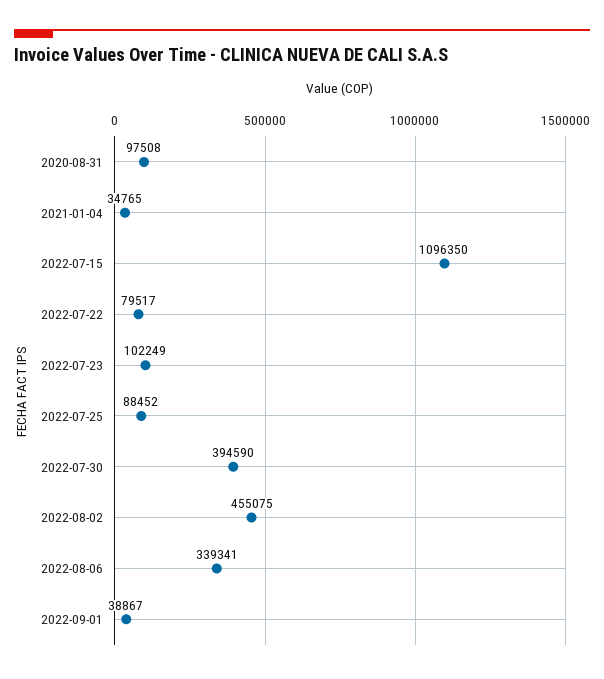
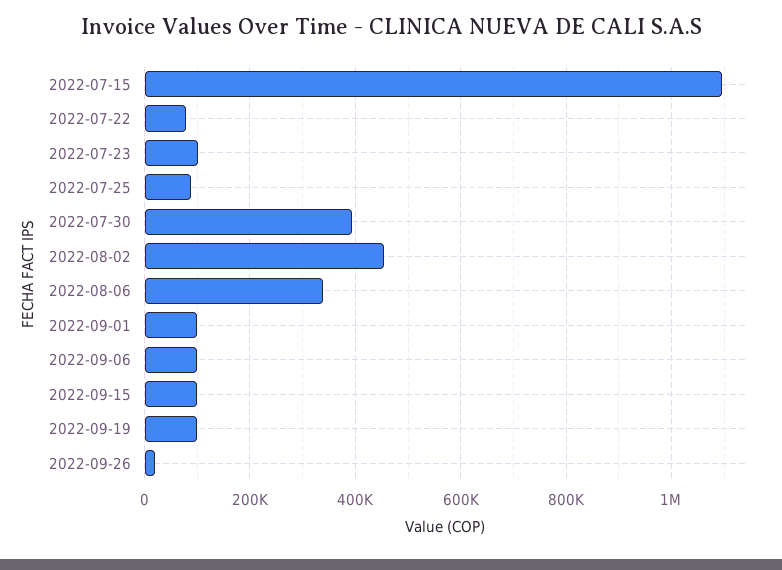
2020-08-31: 97508 -> none
2021-01-04: 34765 -> none
2022-09-01: 38867 -> 100000
2022-09-06: none -> 100000
2022-09-15: none -> 100000
2022-09-19: none -> 100000
2022-09-26: none -> 20000

